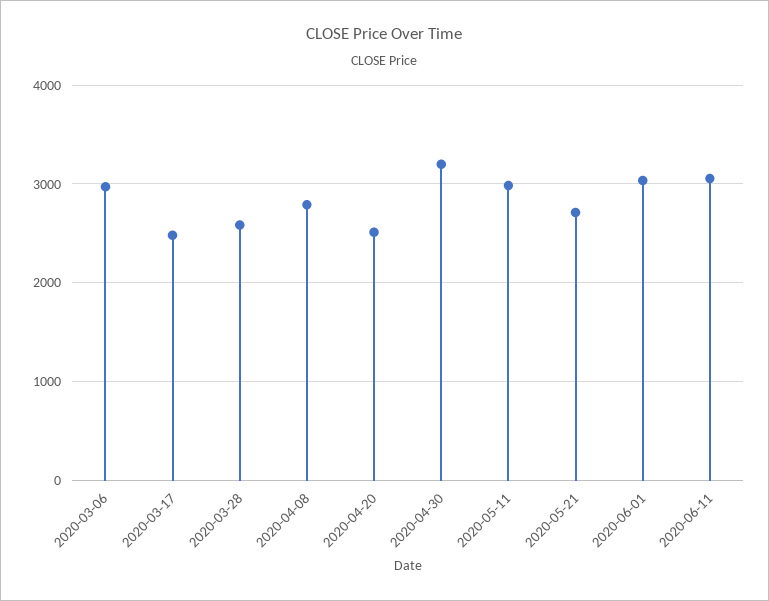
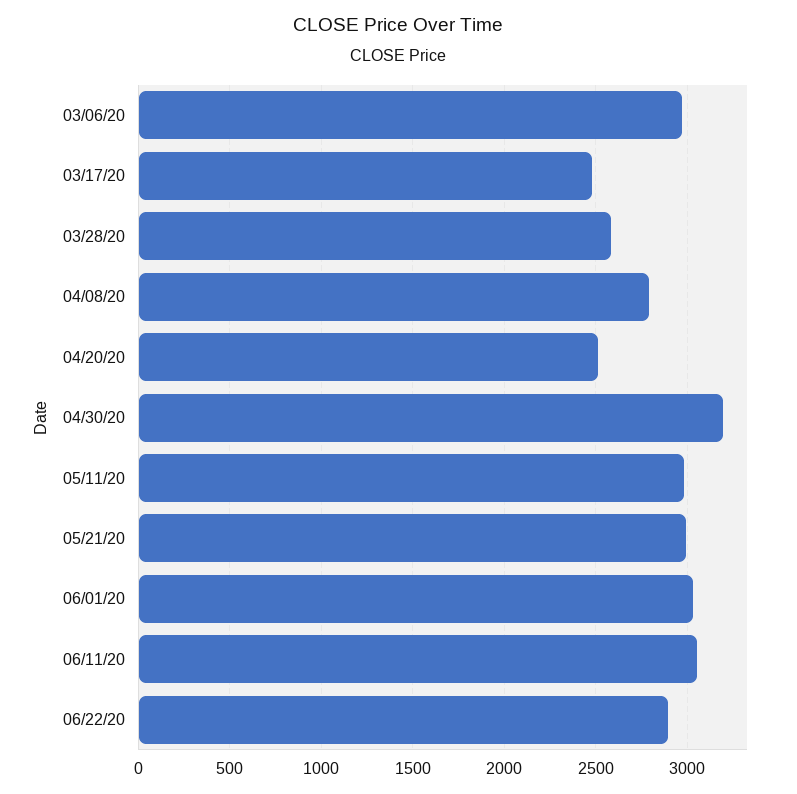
2020-05-21: 2700 -> 3000
06/22/20: none -> 2900

